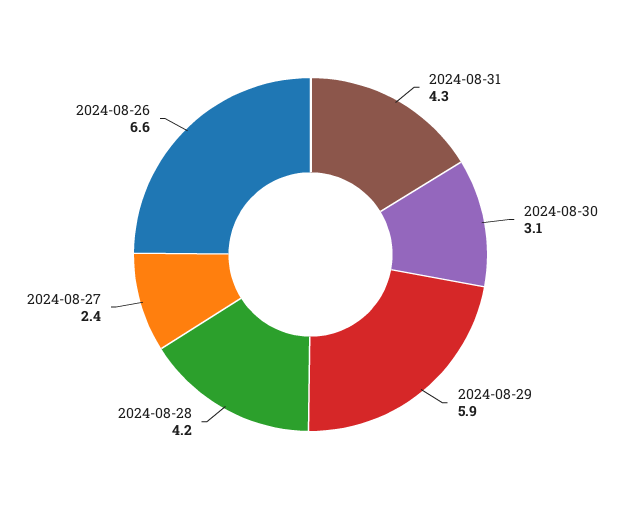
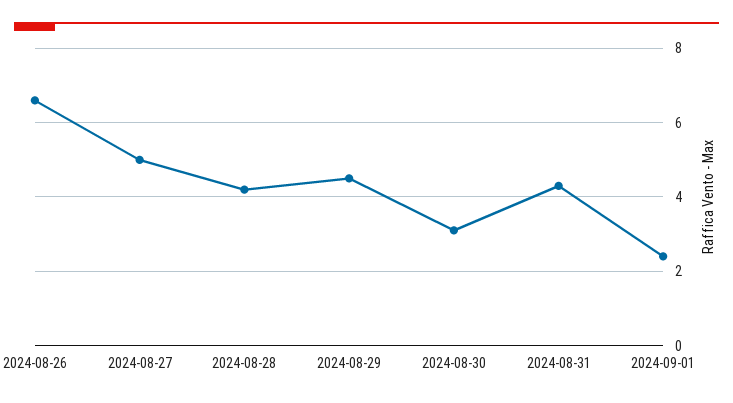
2024-08-29: 5.9 -> 4.5
2024-08-27: 2.4 -> 5
2024-09-01: none -> 2.5

